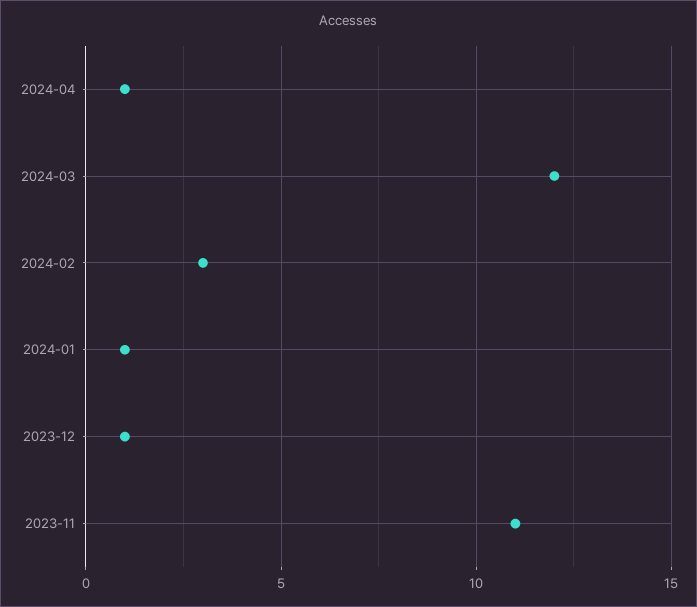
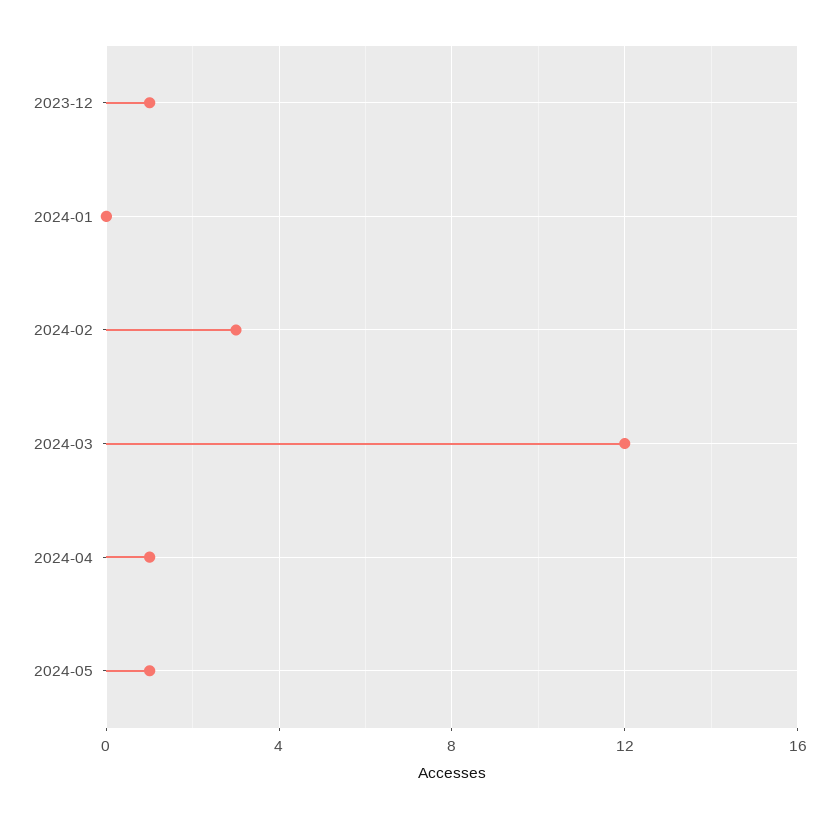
2024-01: 1 -> 0
2023-11: 11 -> none
2024-05: none -> 1

